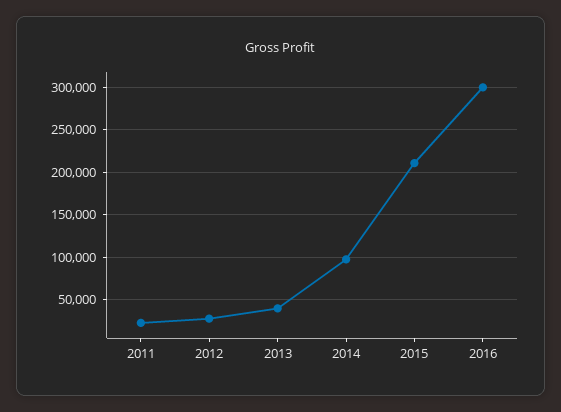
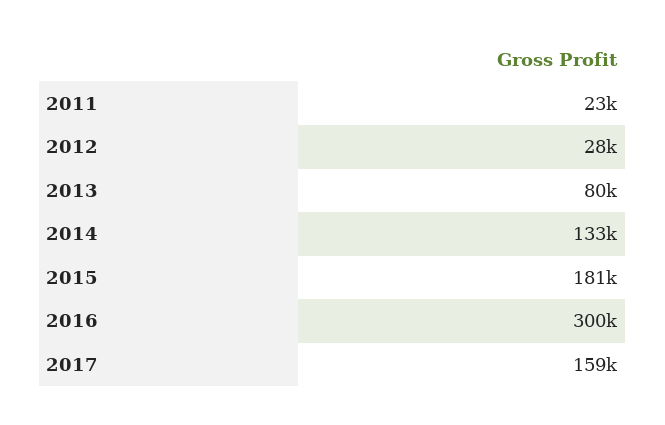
2013: 40000 -> 80000
2014: 100000 -> 133000
2015: 210000 -> 181000
2017: none -> 159000

